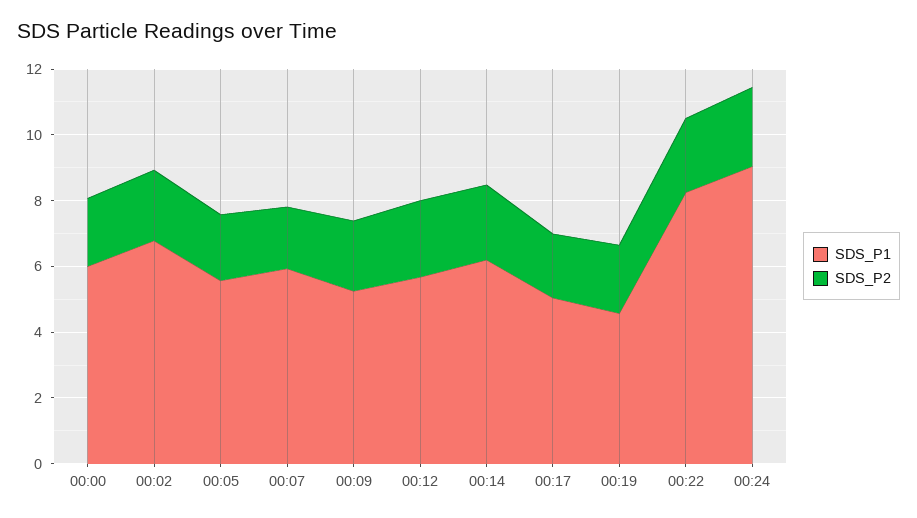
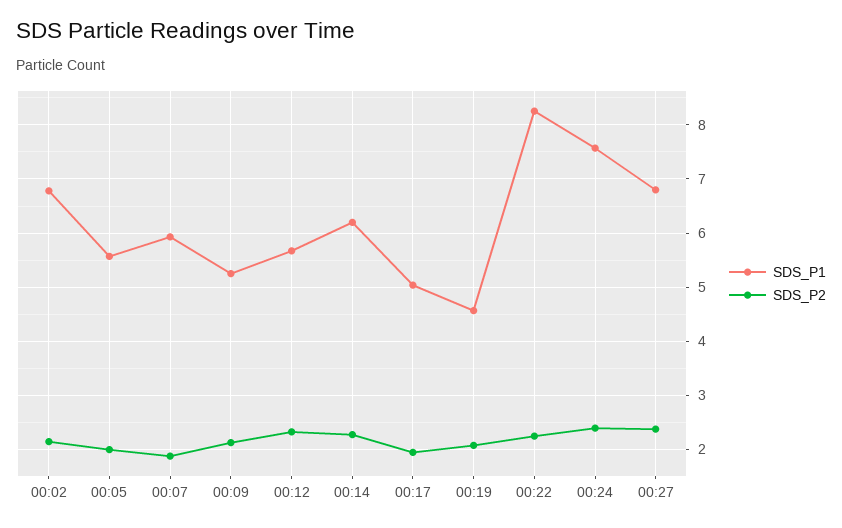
SDS_P1, 00:00: 6 -> none
SDS_P2, 00:00: 2 -> none
SDS_P1, 00:24: 9 -> 7.6
SDS_P1, 00:27: none -> 6.8
SDS_P2, 00:27: none -> 2.4

